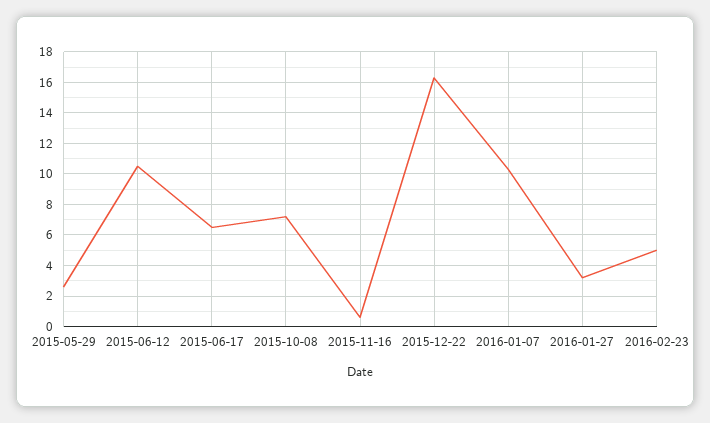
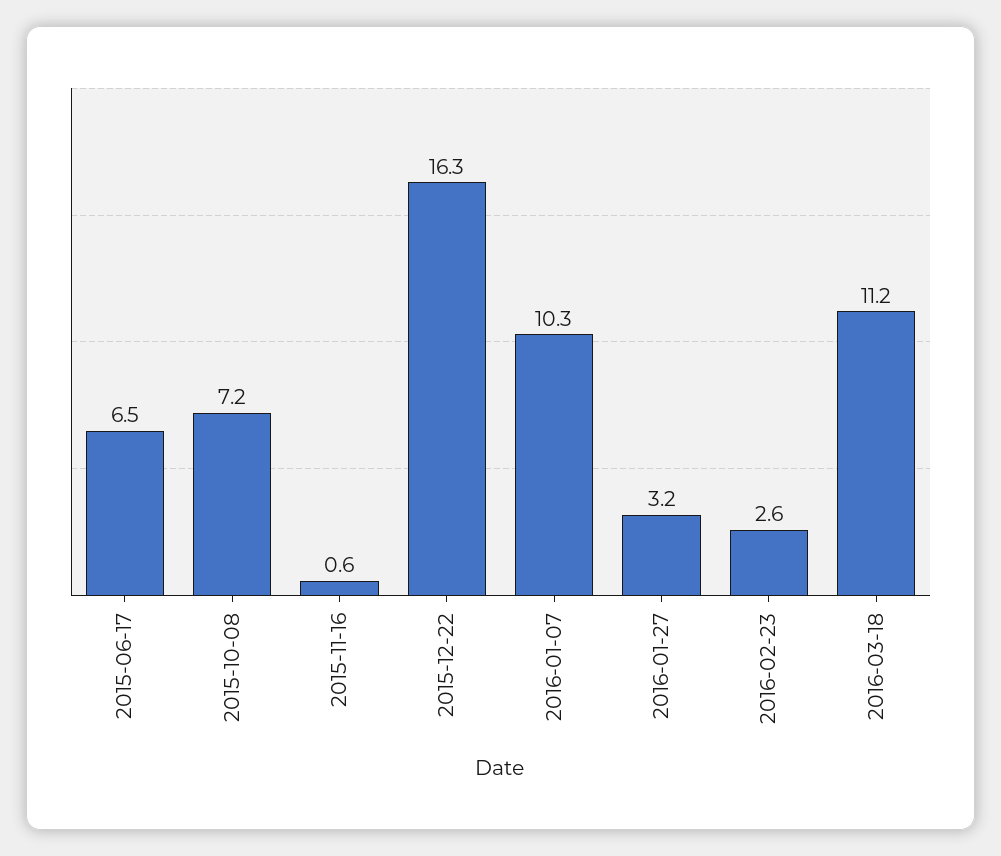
2015-05-29: 2.5 -> none
2015-06-12: 10.5 -> none
2016-02-23: 5 -> 2.6
2016-03-18: none -> 11.2

